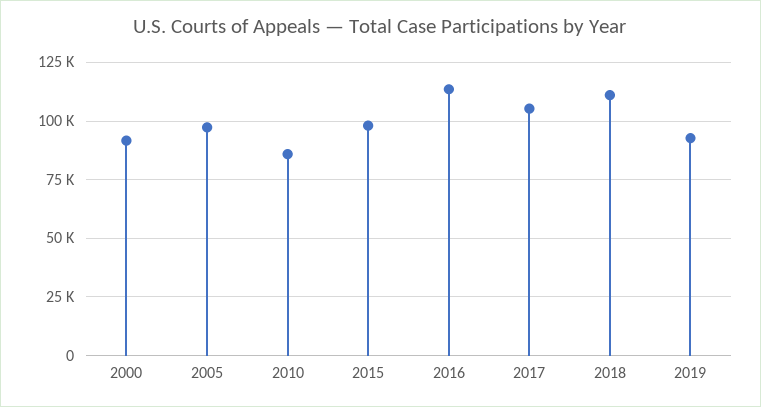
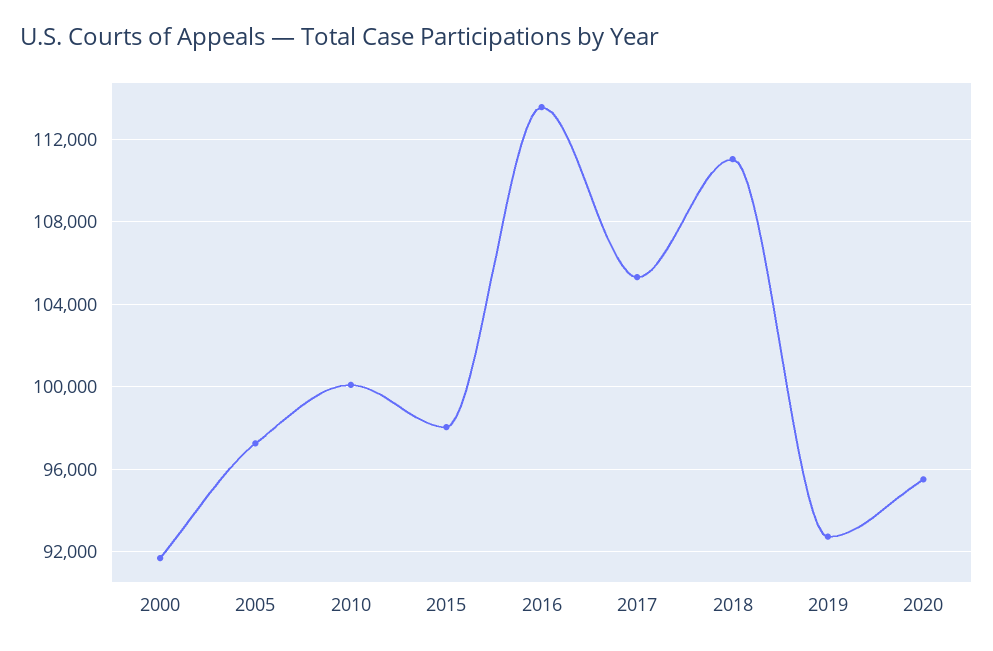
2010: 85000 -> 100000
2020: none -> 95500

